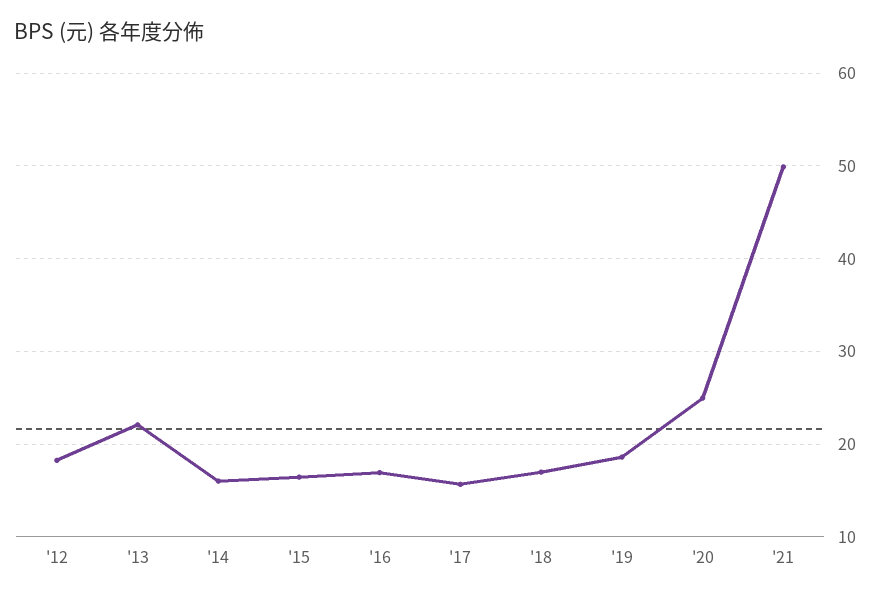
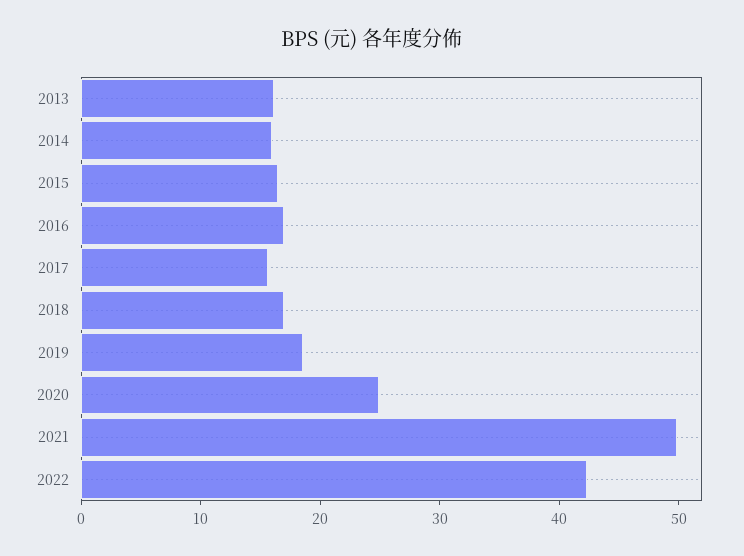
'12: 18 -> none
'13: 22 -> 16
2022: none -> 42

